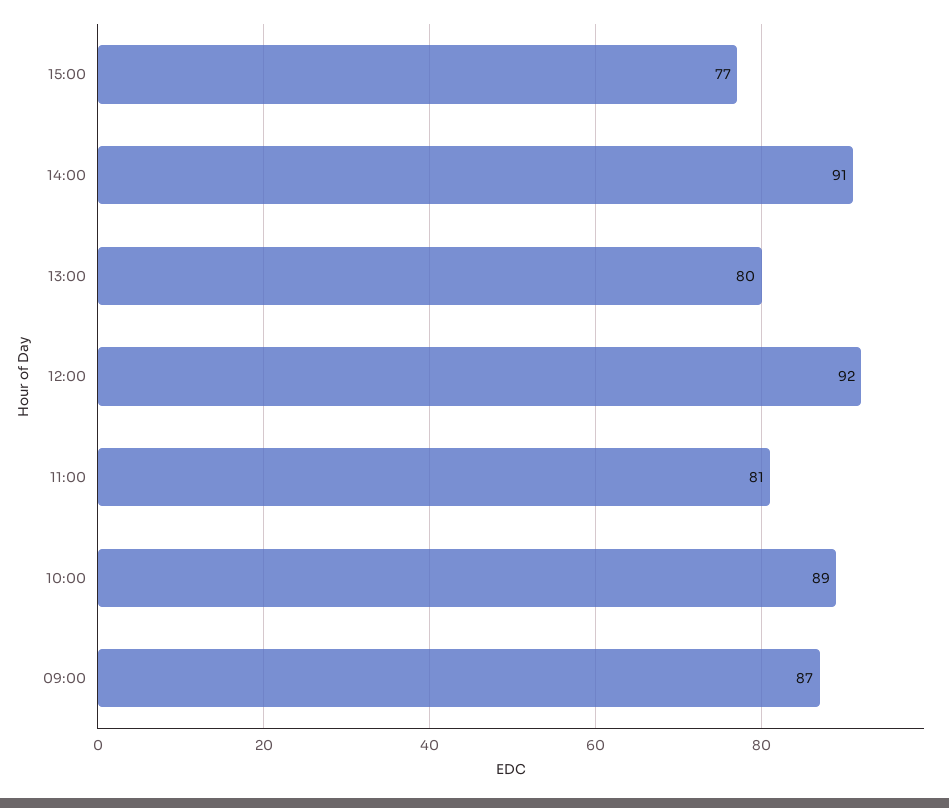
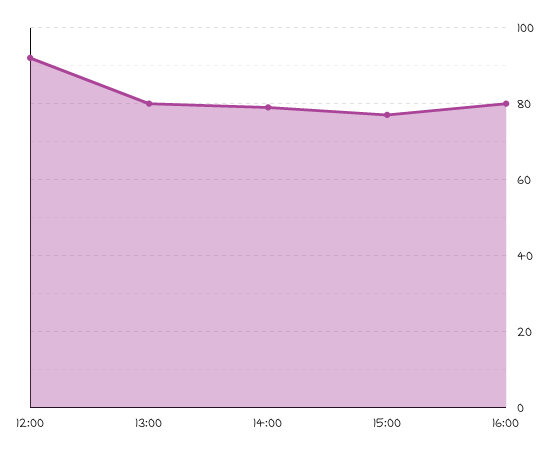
14:00: 91 -> 80
11:00: 81 -> none
10:00: 89 -> none
09:00: 87 -> none
16:00: none -> 80

